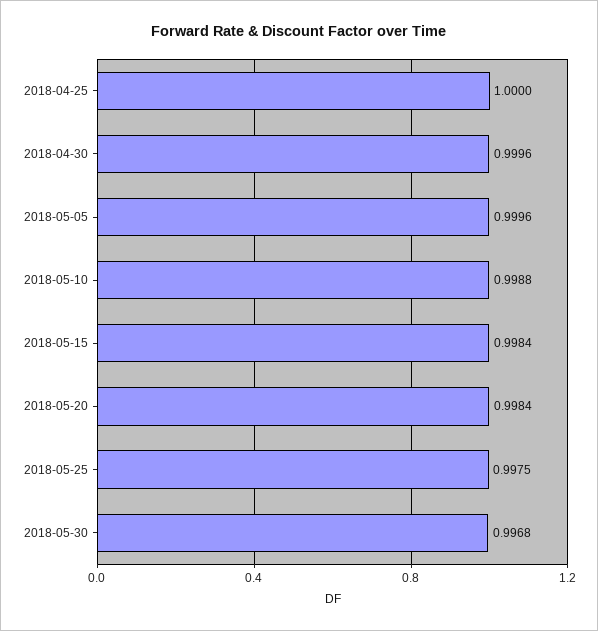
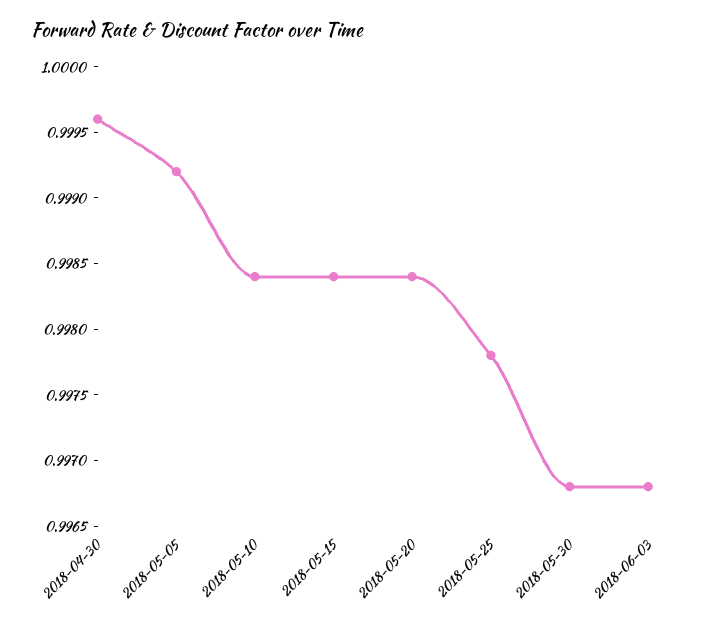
2018-04-25: 1 -> none
2018-05-05: 0.9996 -> 0.9992
2018-05-10: 0.9988 -> 0.9984
2018-05-25: 0.9975 -> 0.9978
2018-06-03: none -> 0.9968

